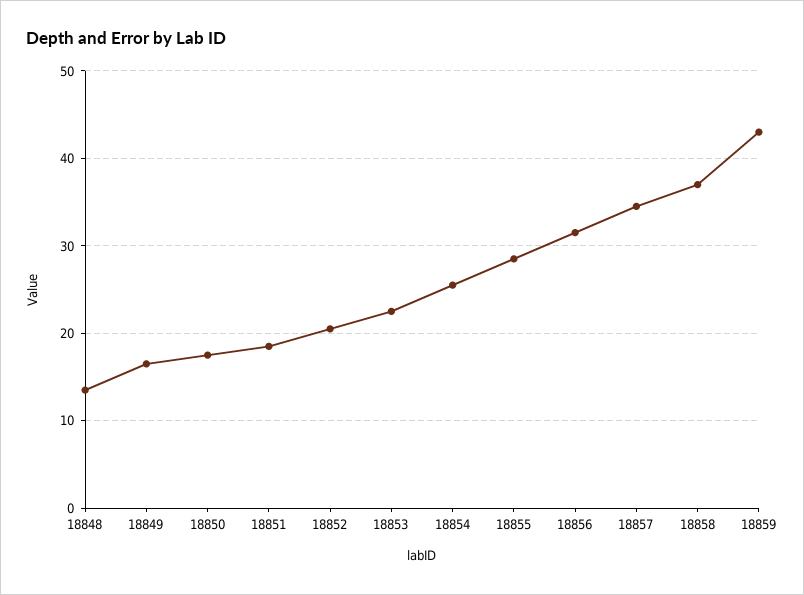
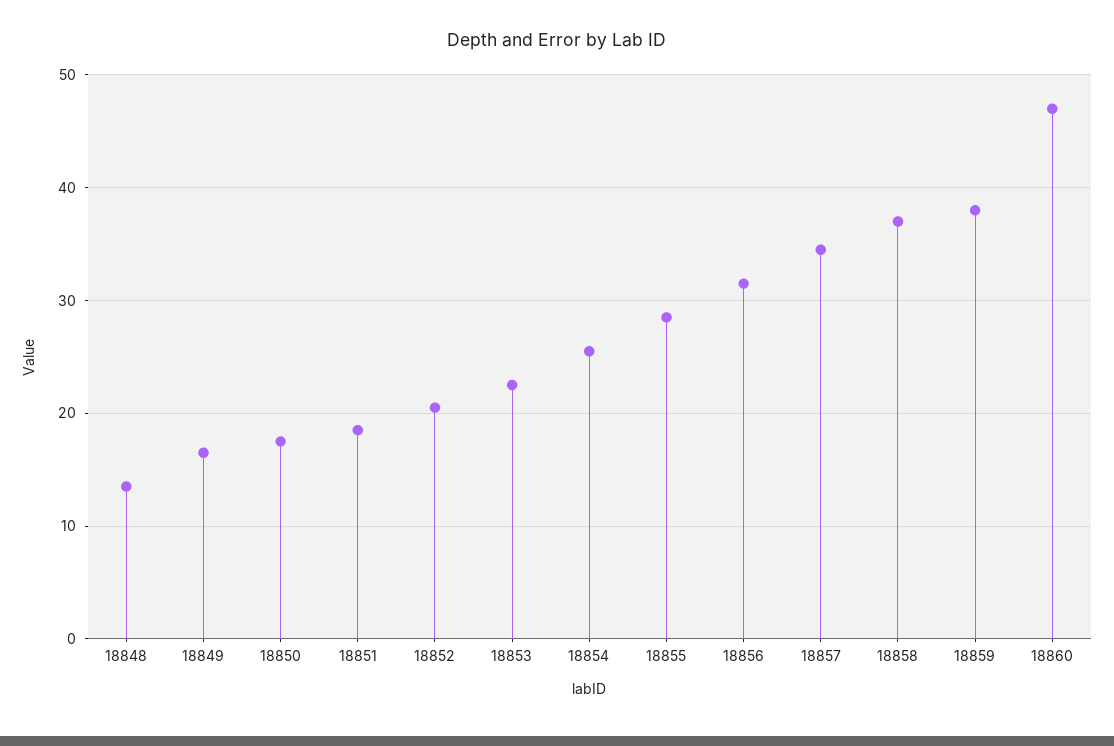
18859: 43 -> 38
18860: none -> 47

